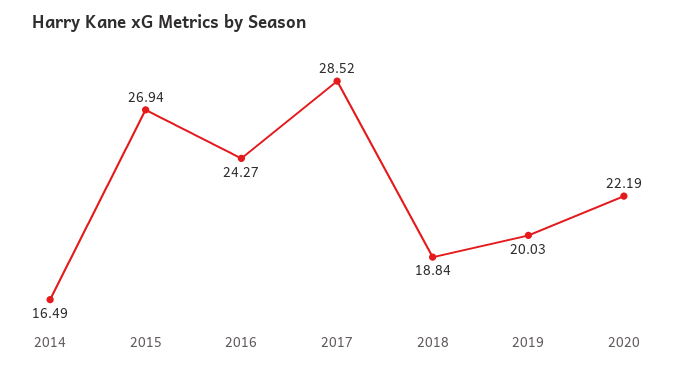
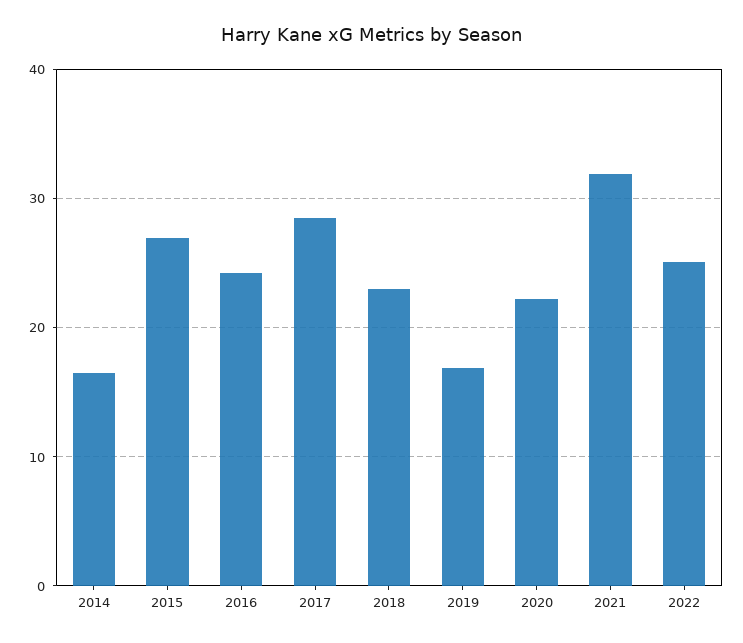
2018: 18.84 -> 23
2019: 20.03 -> 17
2021: none -> 32
2022: none -> 25

